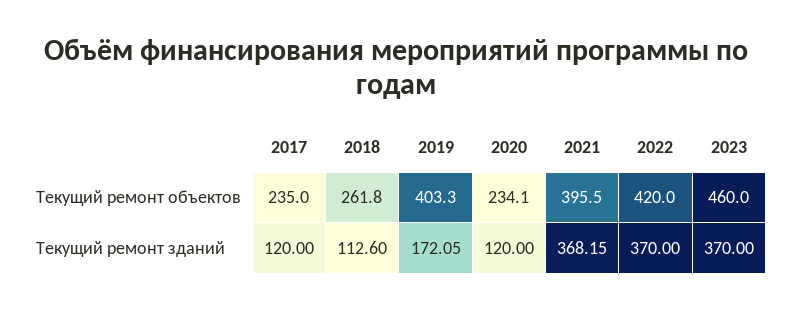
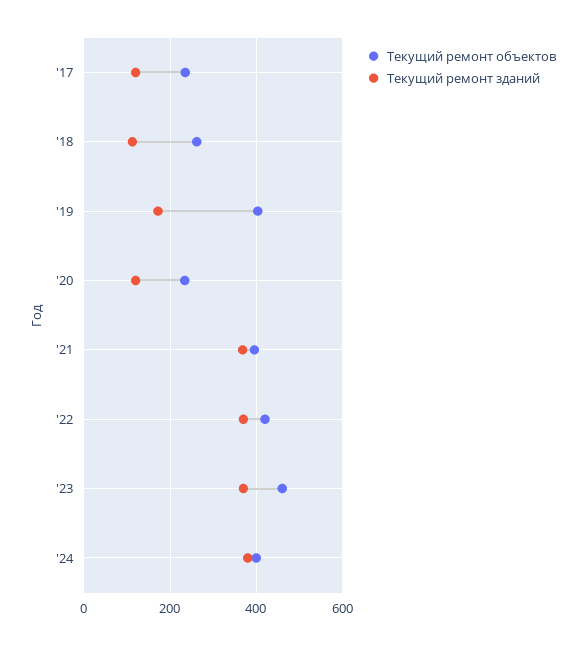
Текущий ремонт объектов, '24: none -> 400
Текущий ремонт зданий, '24: none -> 380

